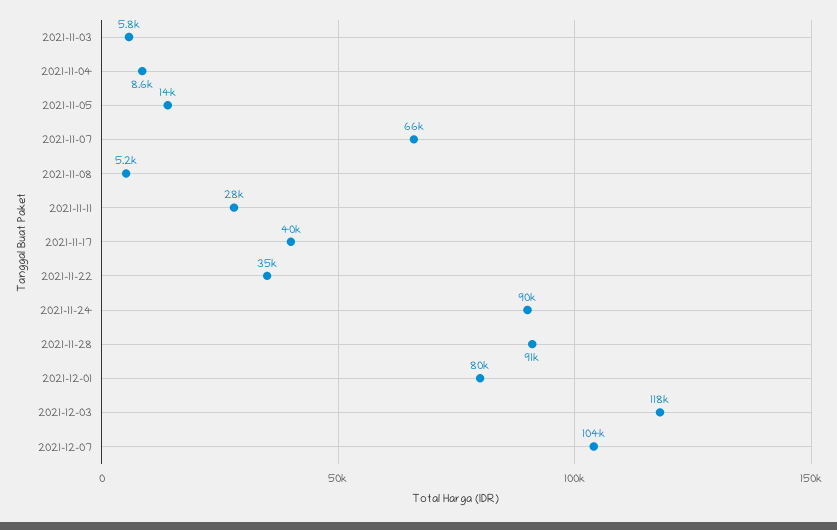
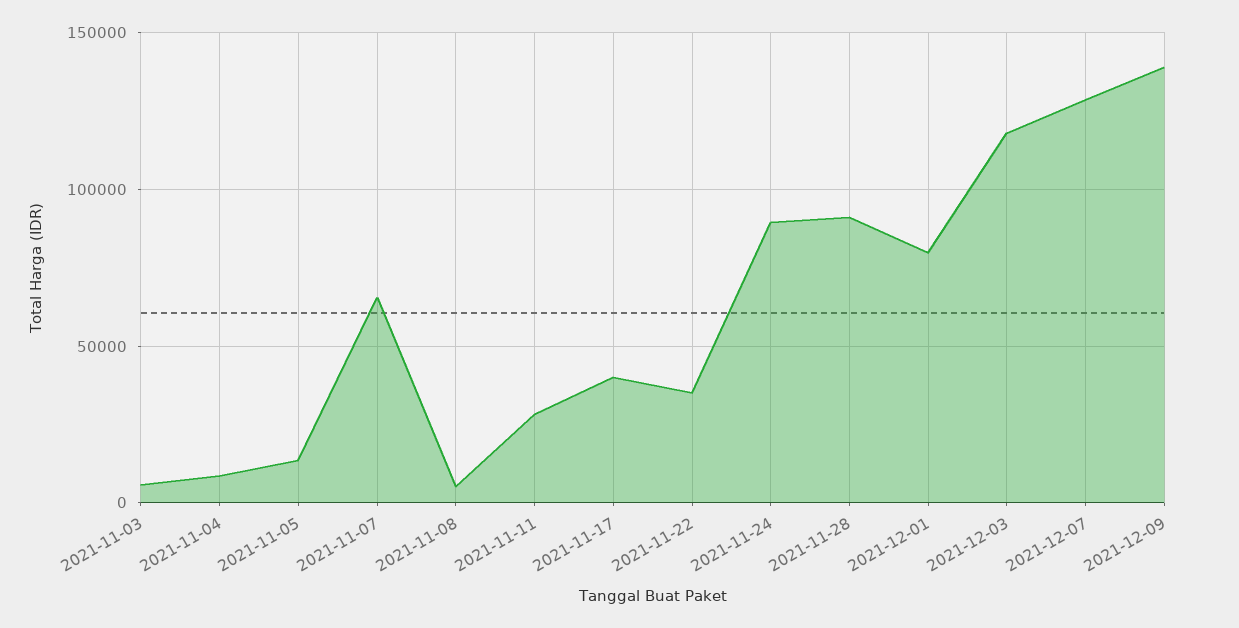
2021-12-07: 104000 -> 130000
2021-12-09: none -> 140000

